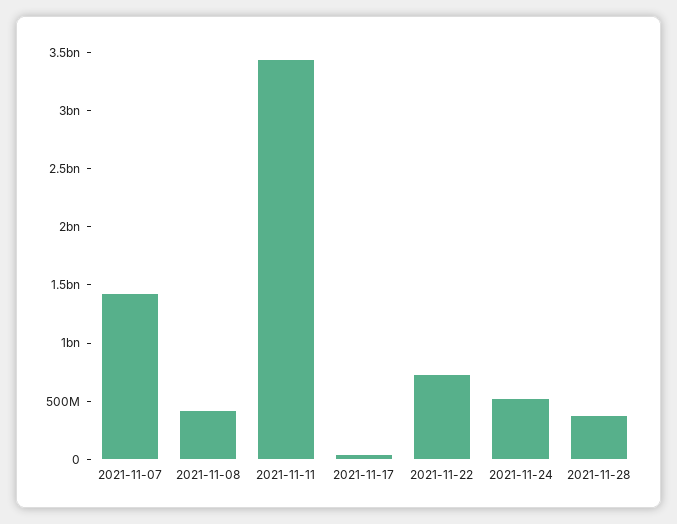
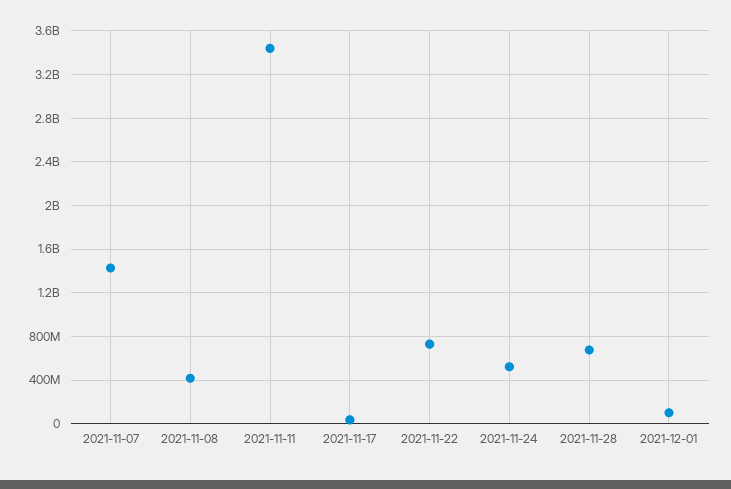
2021-11-28: 400000000 -> 700000000
2021-12-01: none -> 100000000

